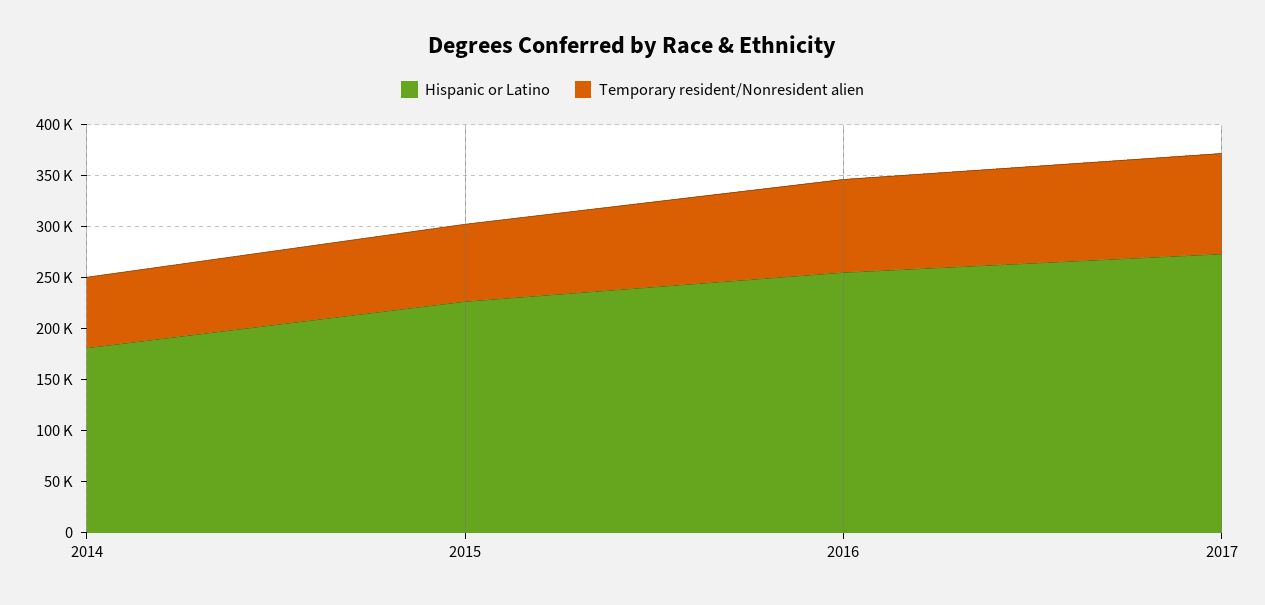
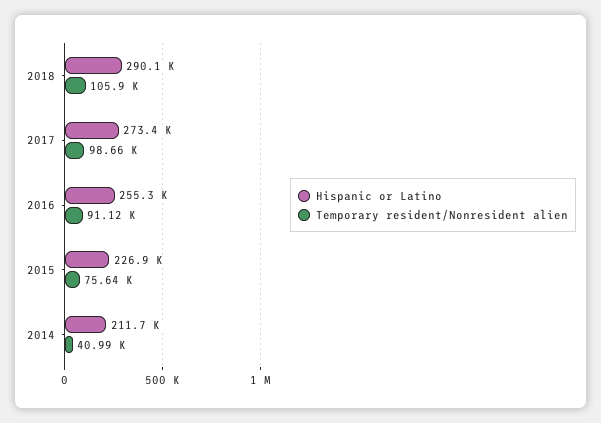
Hispanic or Latino, 2014: 180000 -> 211700
Temporary resident/Nonresident alien, 2014: 70000 -> 40990
Hispanic or Latino, 2018: none -> 290100
Temporary resident/Nonresident alien, 2018: none -> 105900

